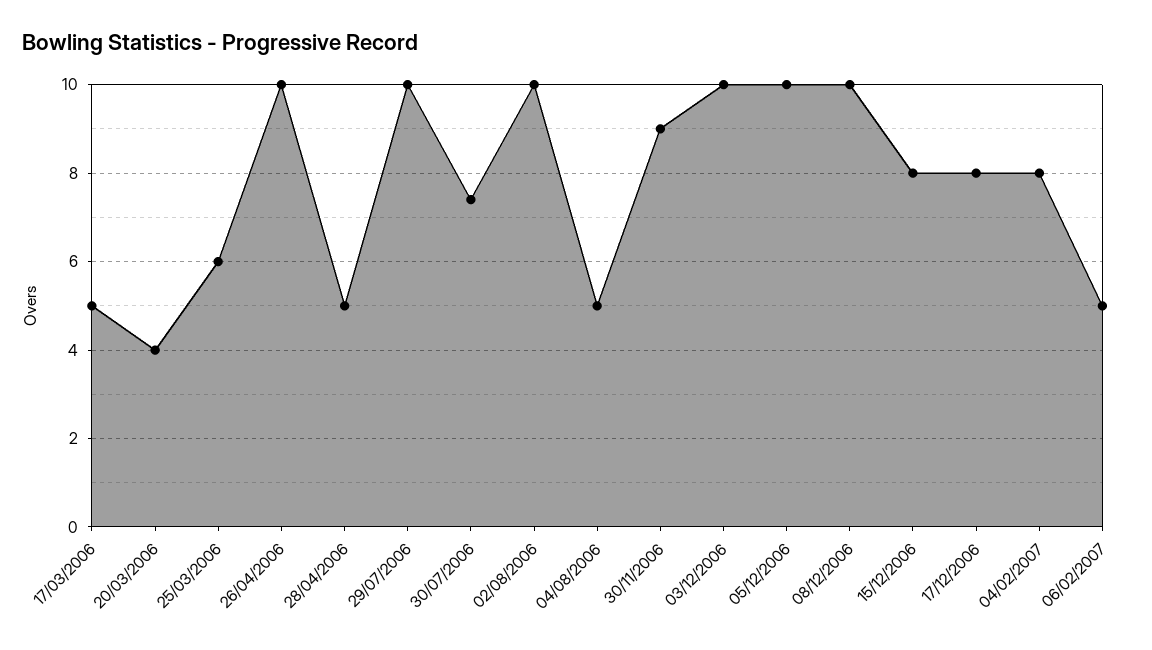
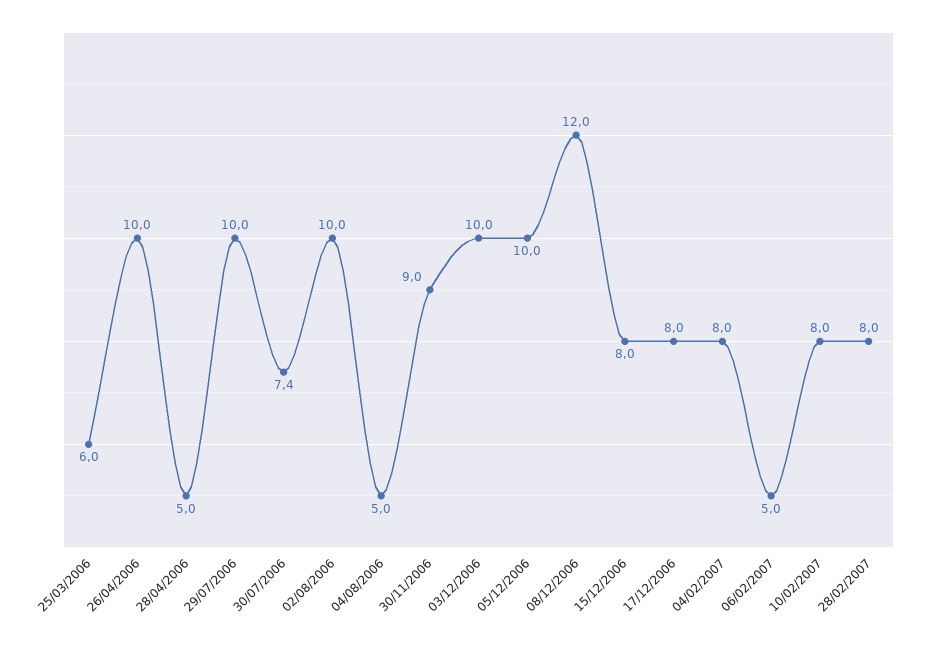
17/03/2006: 5 -> none
20/03/2006: 4 -> none
08/12/2006: 10 -> 12
10/02/2007: none -> 8
28/02/2007: none -> 8

